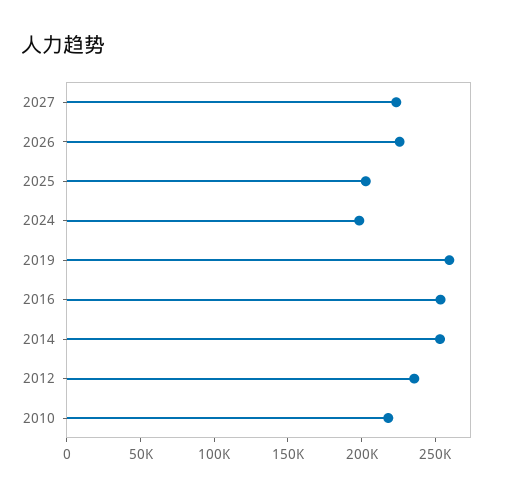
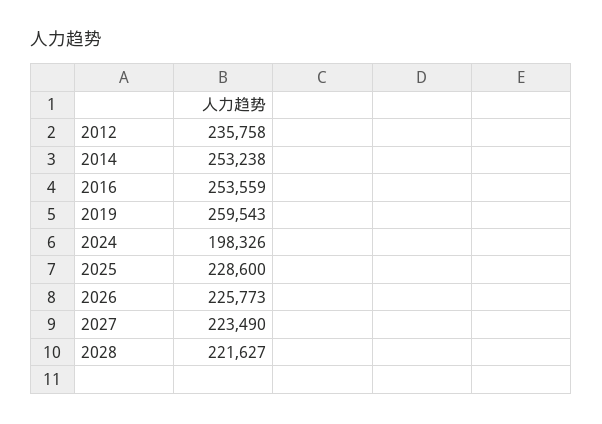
2025: 200000 -> 228600
2010: 220000 -> none
2028: none -> 221627

